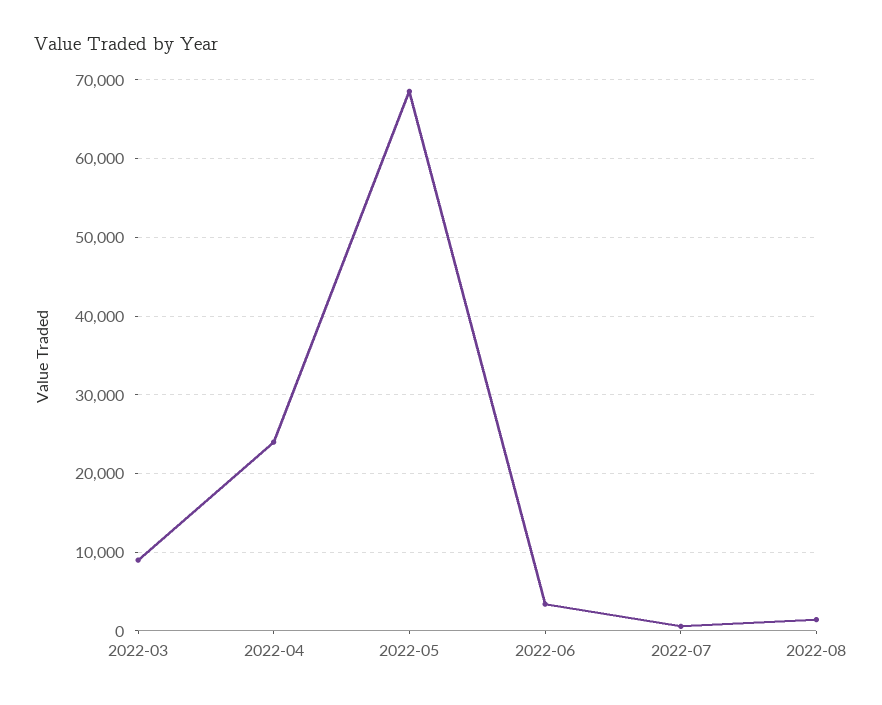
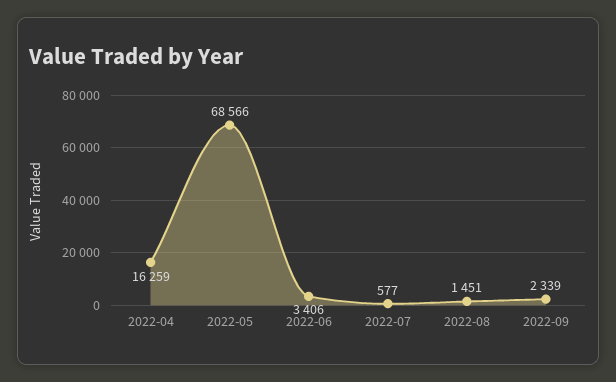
2022-03: 9000 -> none
2022-04: 24000 -> 16259
2022-09: none -> 2339

